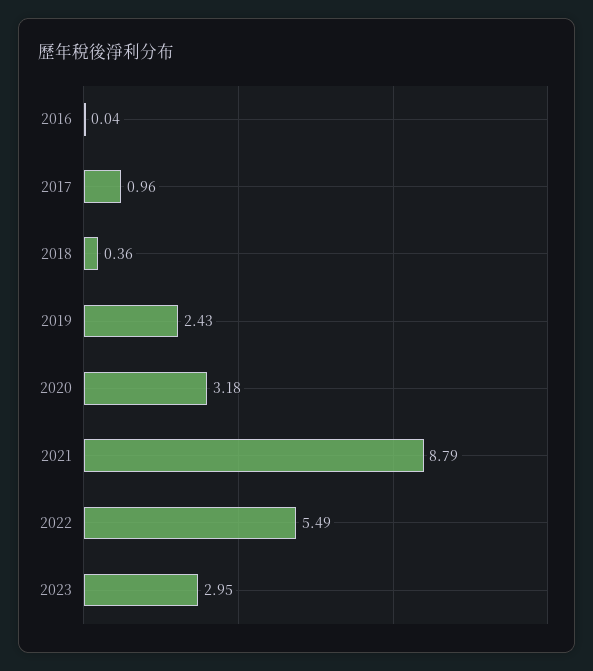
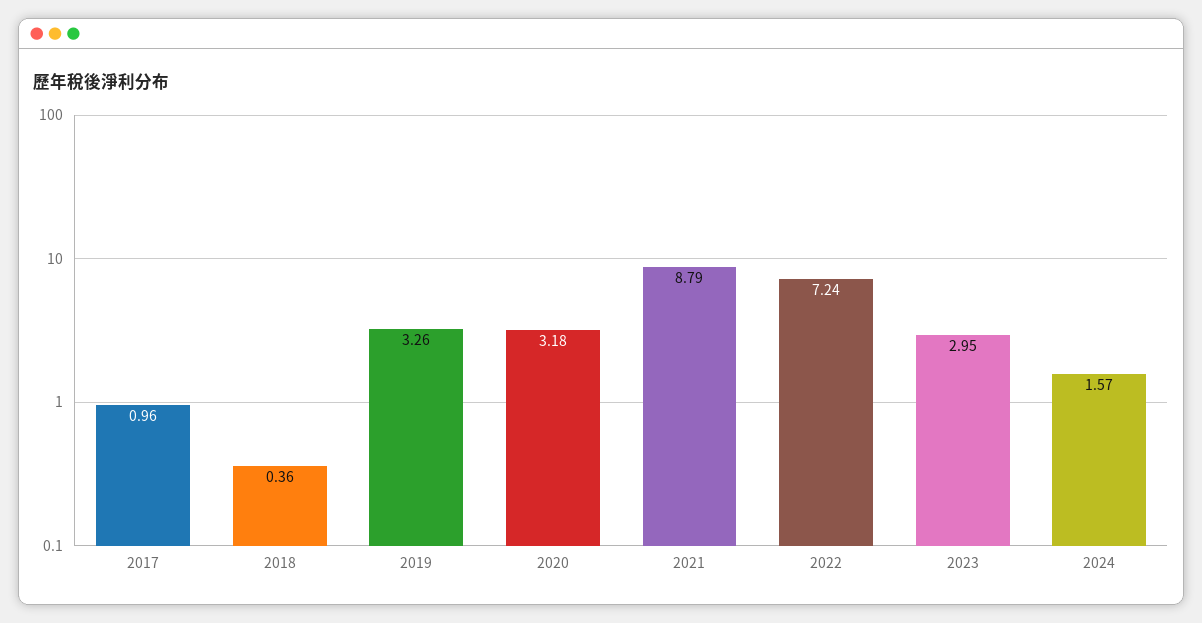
2016: 0.04 -> none
2019: 2.43 -> 3.26
2022: 5.49 -> 7.24
2024: none -> 1.57

